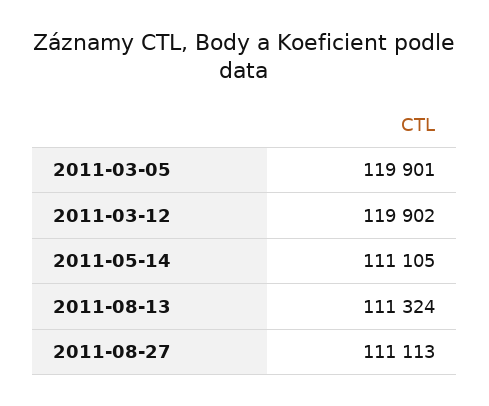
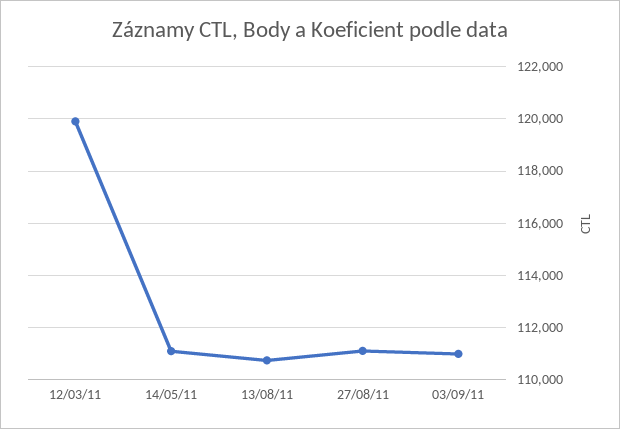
2011-03-05: 119901 -> none
2011-08-13: 111324 -> 110750
03/09/11: none -> 111000

